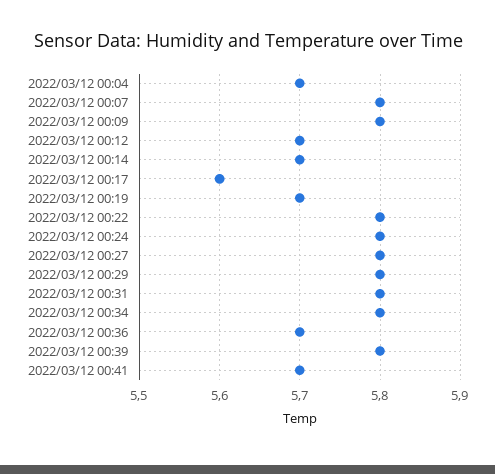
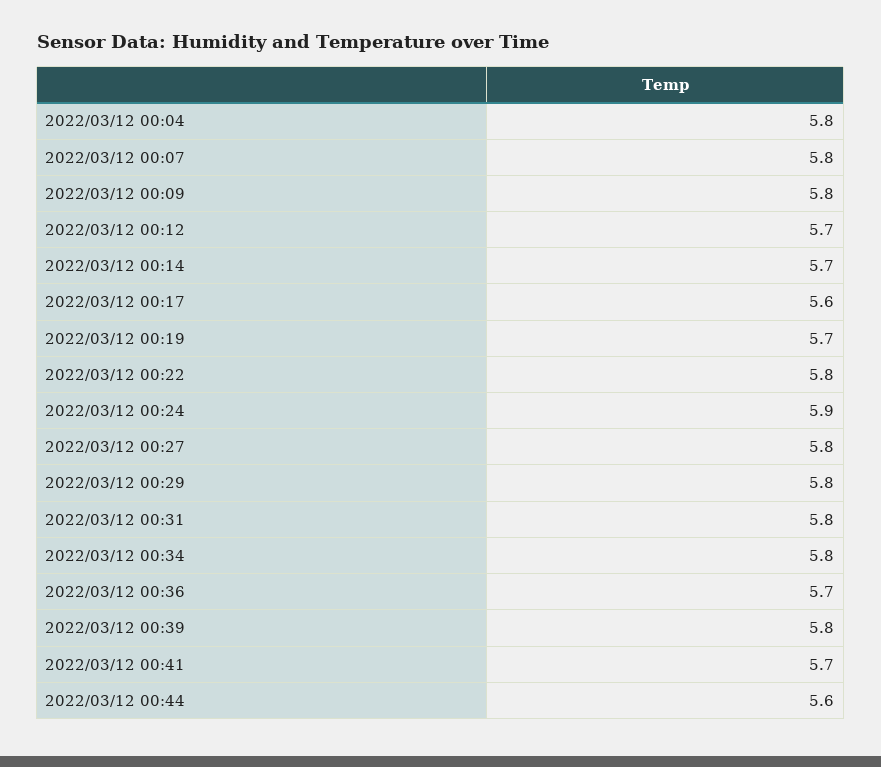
2022/03/12 00:04: 5.7 -> 5.8
2022/03/12 00:24: 5.8 -> 5.9
2022/03/12 00:44: none -> 5.6

